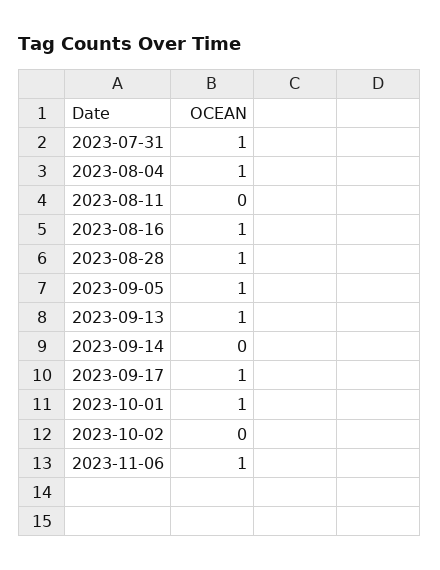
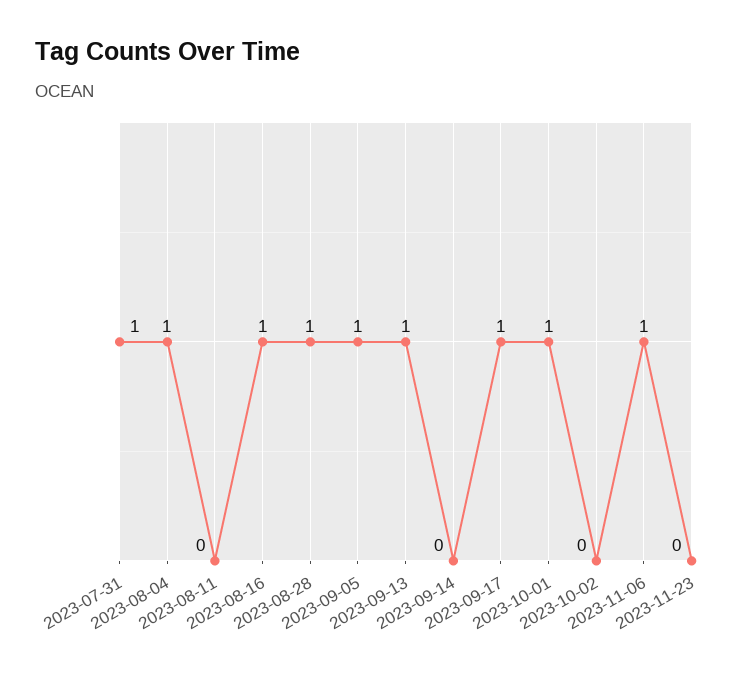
2023-11-23: none -> 0

